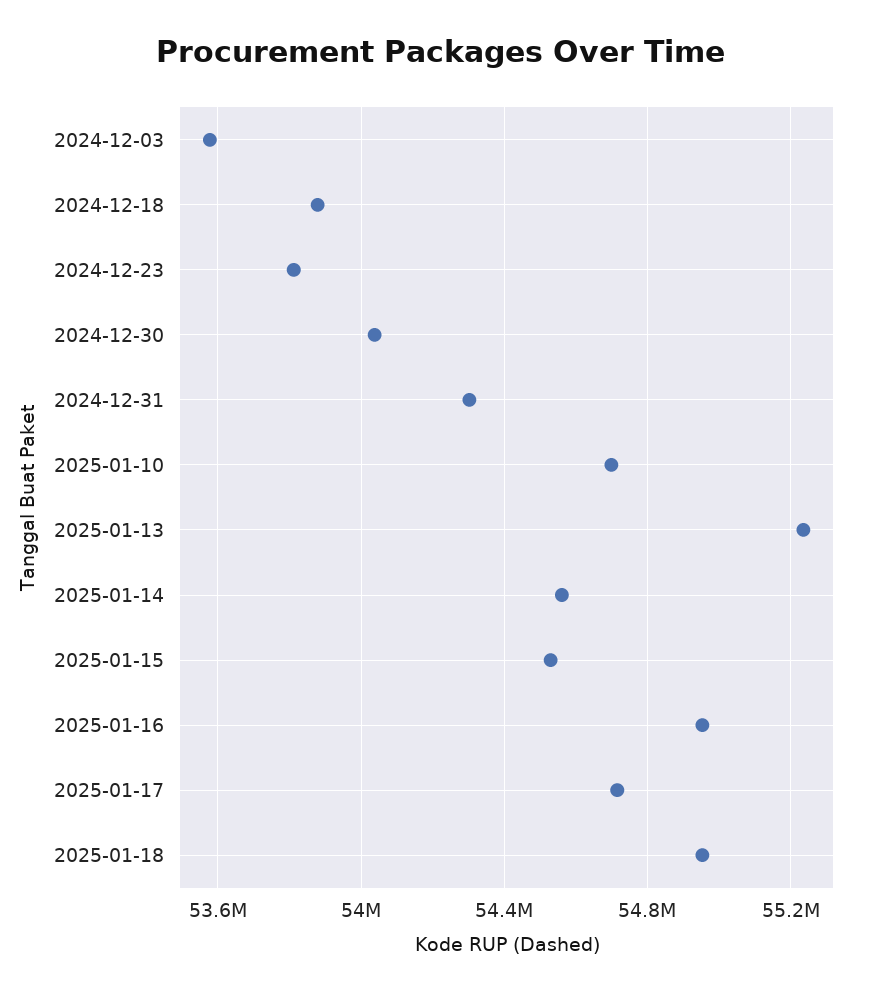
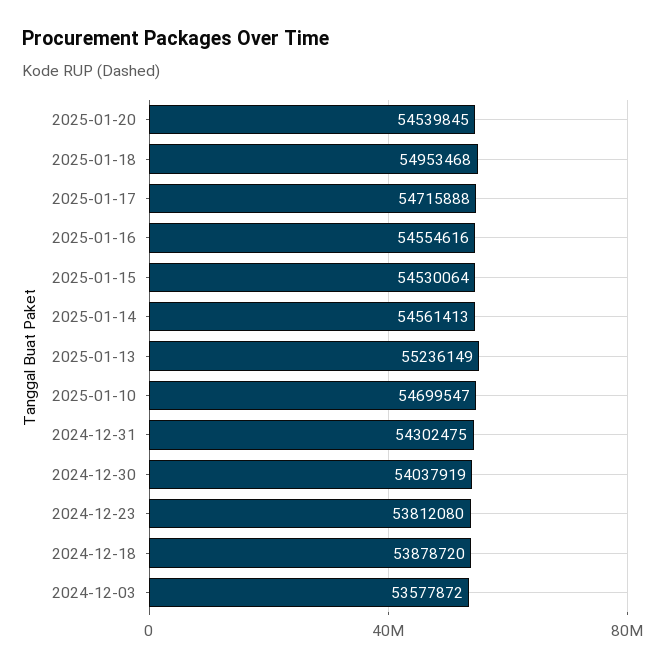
2025-01-16: 54950000 -> 54554616
2025-01-20: none -> 54539845

